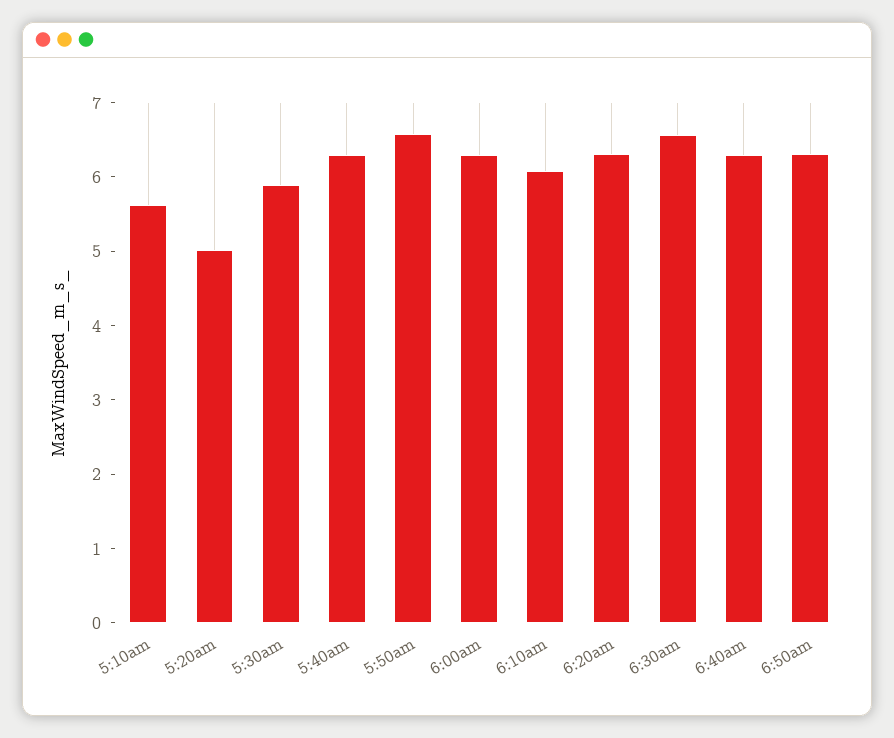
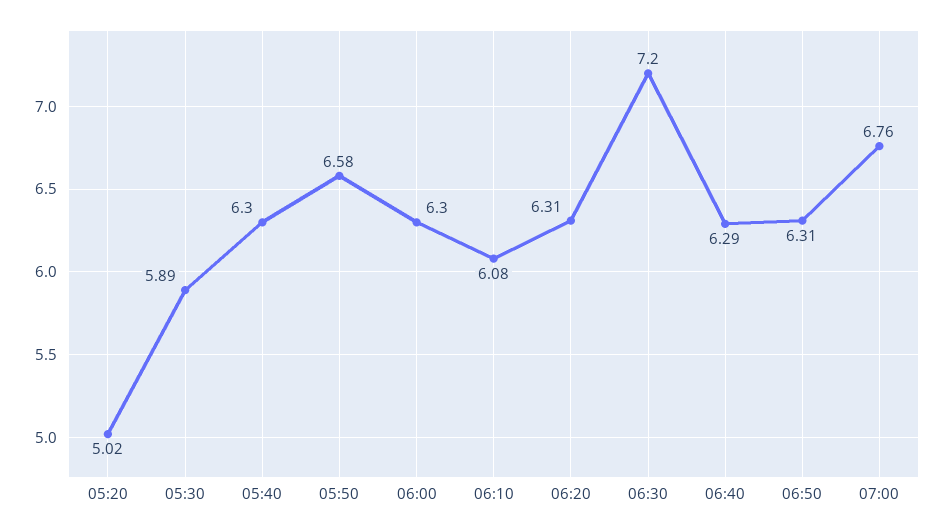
5:10am: 5.6 -> none
6:30am: 6.6 -> 7.2
07:00: none -> 6.76

